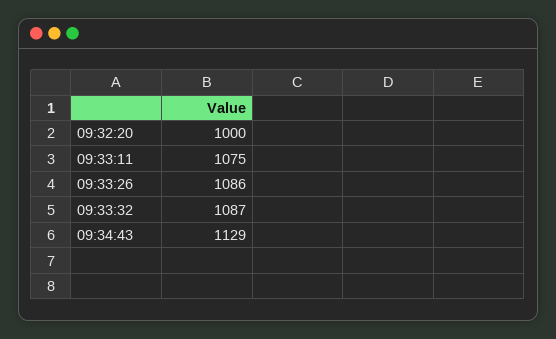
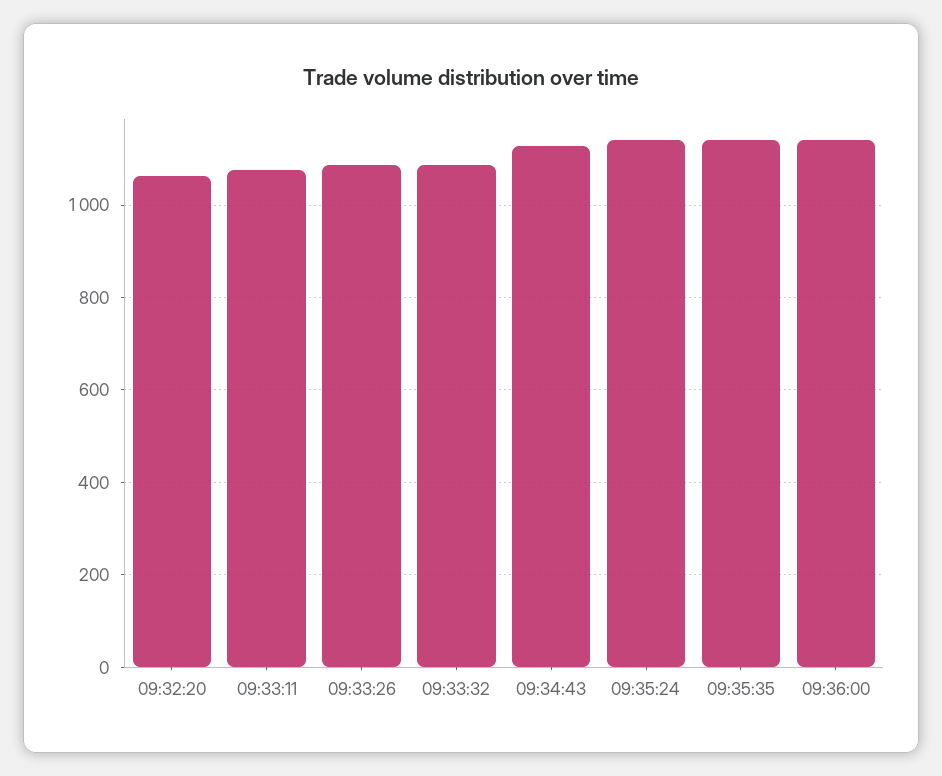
09:32:20: 1000 -> 1060
09:35:24: none -> 1140
09:35:35: none -> 1140
09:36:00: none -> 1140

